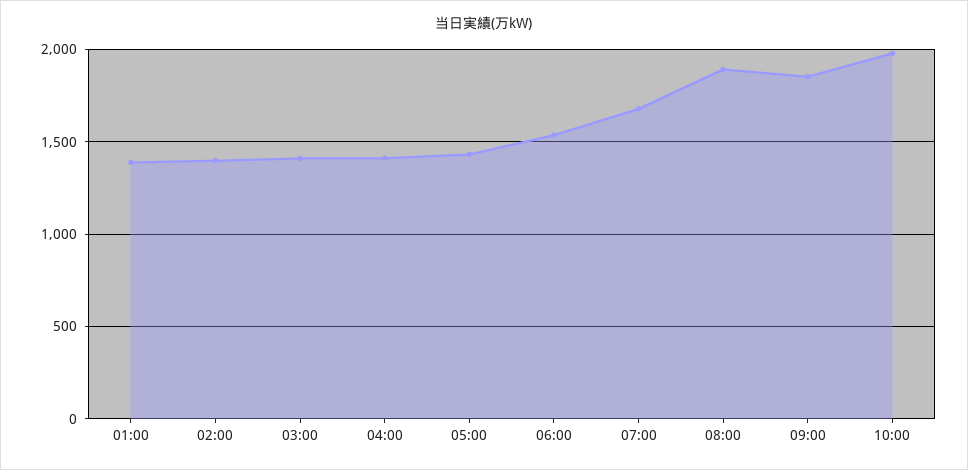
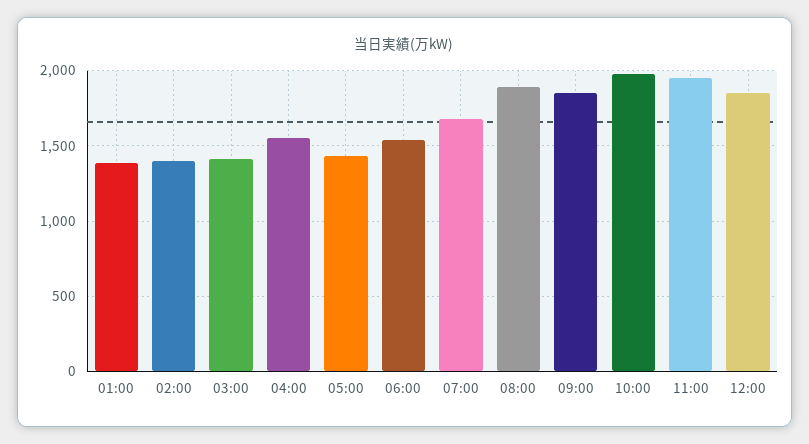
04:00: 1400 -> 1550
11:00: none -> 1950
12:00: none -> 1850

